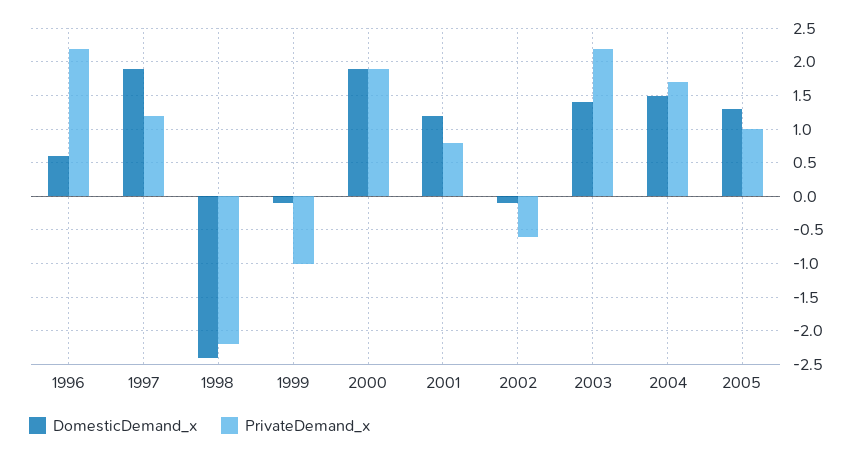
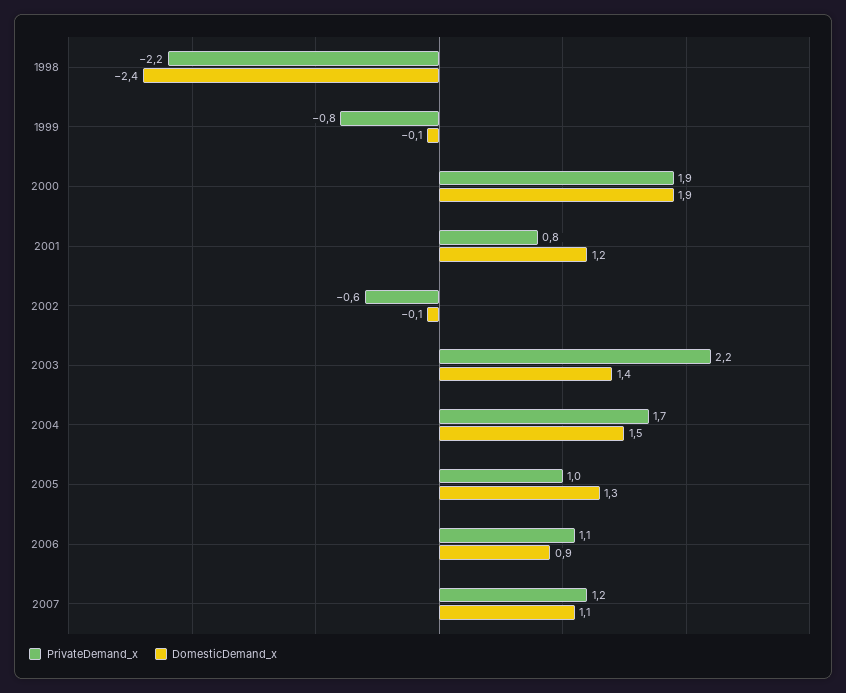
DomesticDemand_x, 1996: 0.6 -> none
PrivateDemand_x, 1996: 2.2 -> none
DomesticDemand_x, 1997: 1.9 -> none
PrivateDemand_x, 1997: 1.2 -> none
PrivateDemand_x, 1999: -1 -> -0.8
PrivateDemand_x, 2006: none -> 1.1
DomesticDemand_x, 2006: none -> 0.9
PrivateDemand_x, 2007: none -> 1.2
DomesticDemand_x, 2007: none -> 1.1

